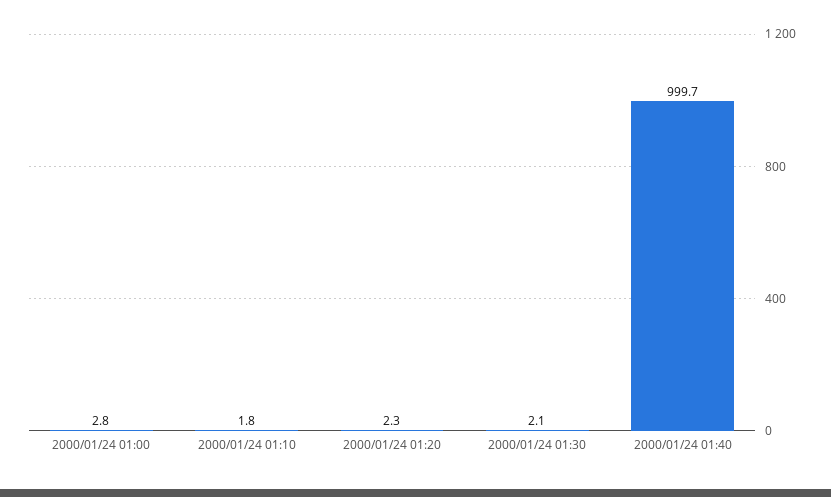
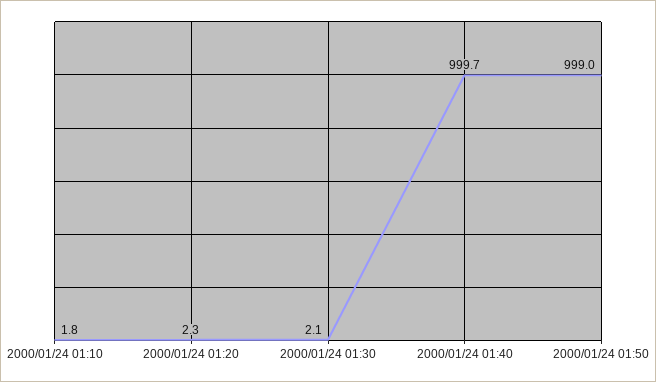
2000/01/24 01:00: 2.8 -> none
2000/01/24 01:50: none -> 999

